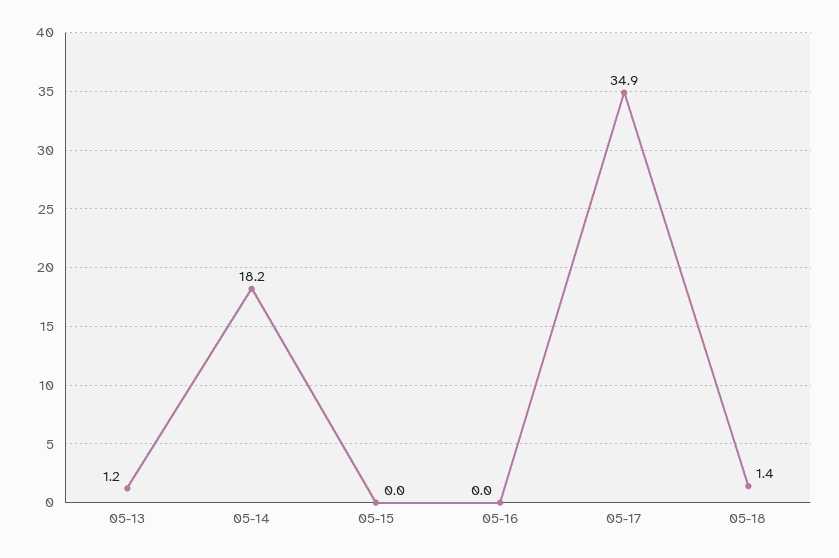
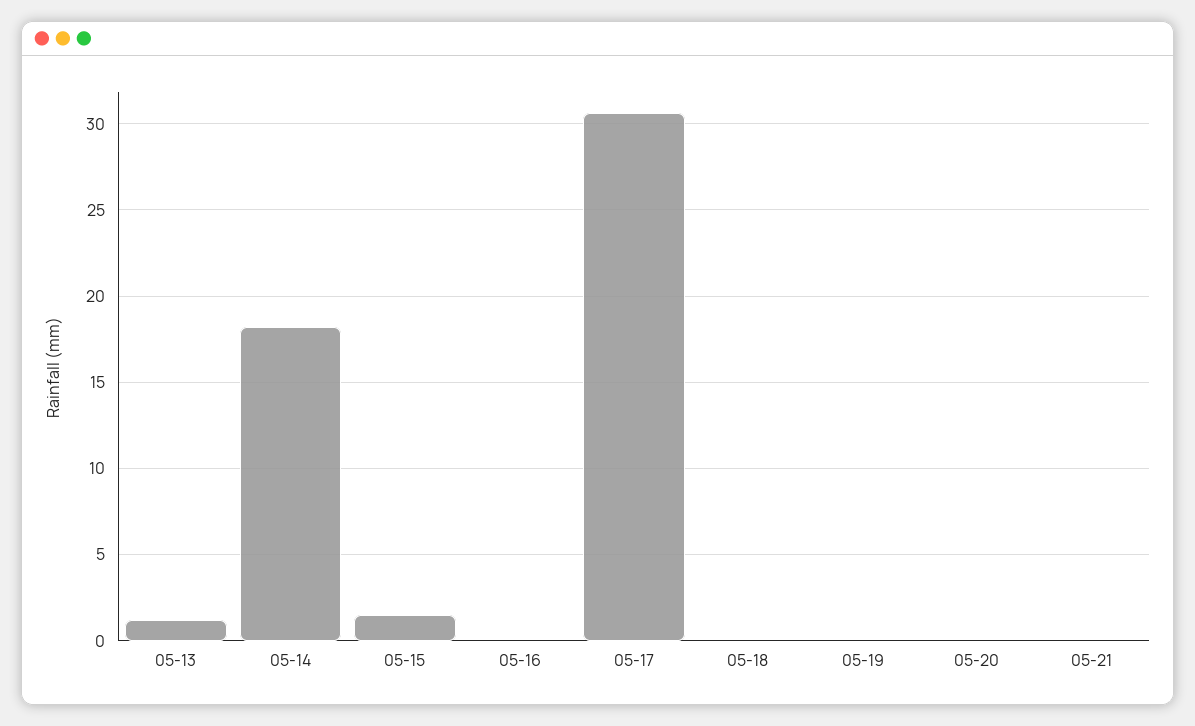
05-15: 0 -> 1.5
05-17: 34.9 -> 30.5
05-18: 1.4 -> 0
05-19: none -> 0
05-20: none -> 0
05-21: none -> 0

